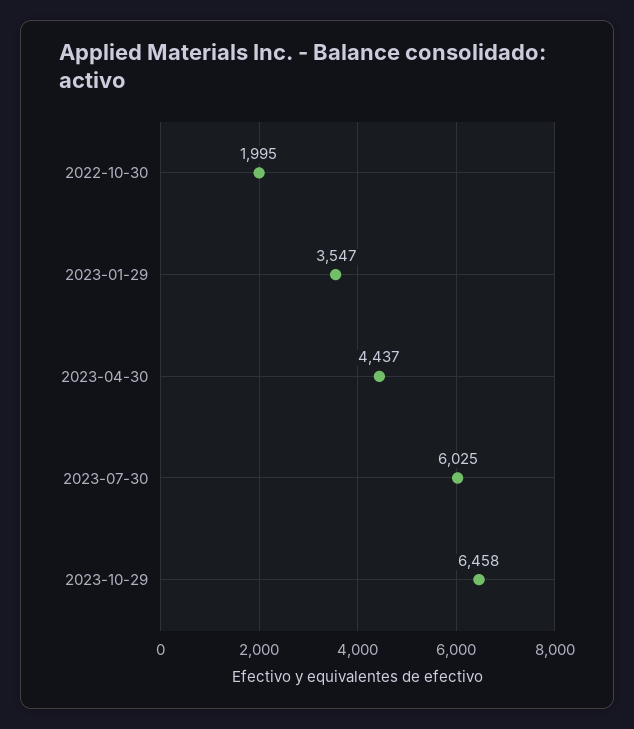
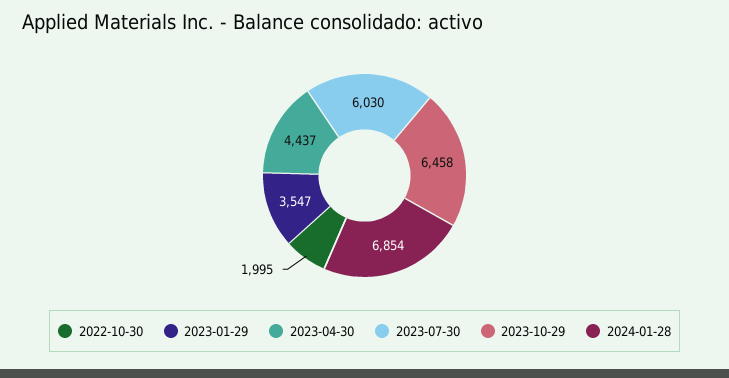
2023-07-30: 6025 -> 6030
2024-01-28: none -> 6854

